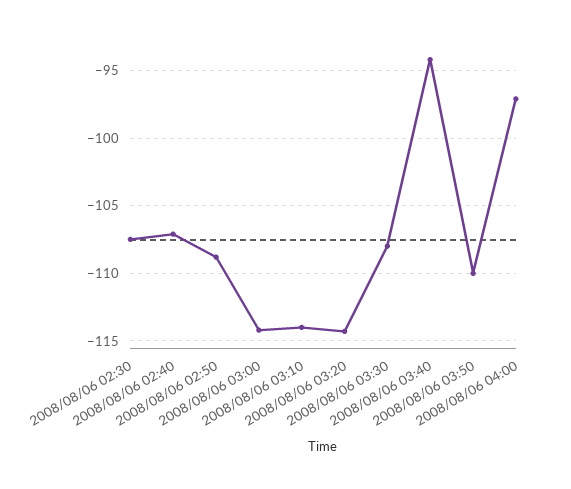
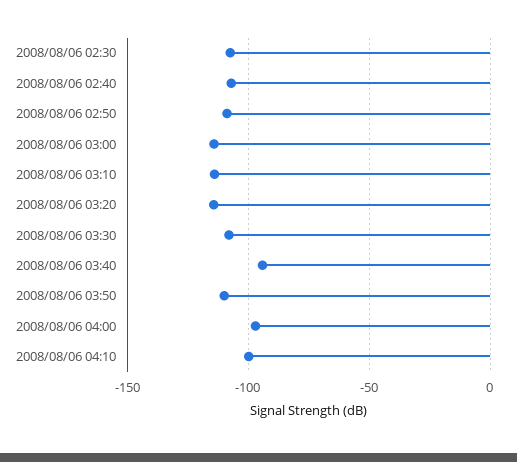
2008/08/06 04:10: none -> -100

